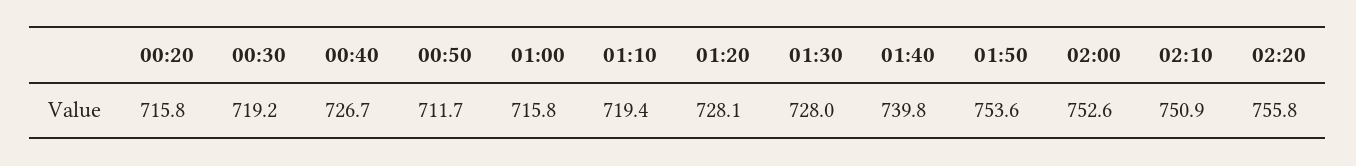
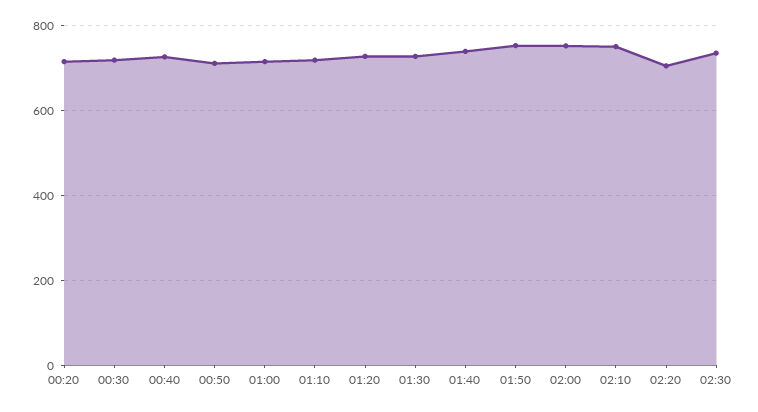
02:20: 755.8 -> 700
02:30: none -> 740

